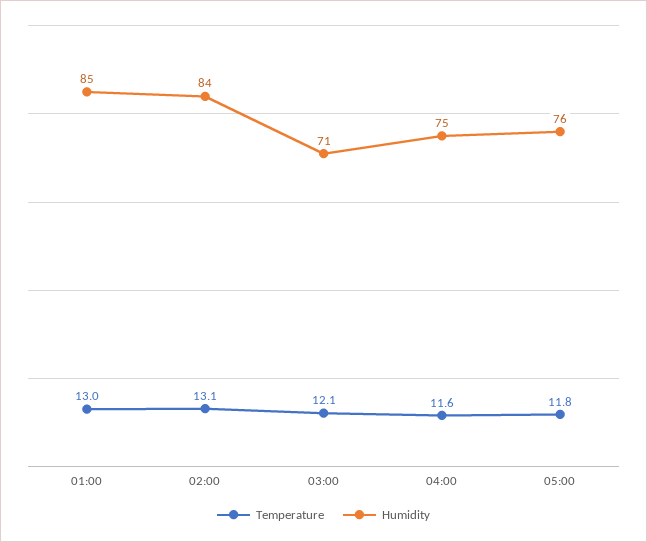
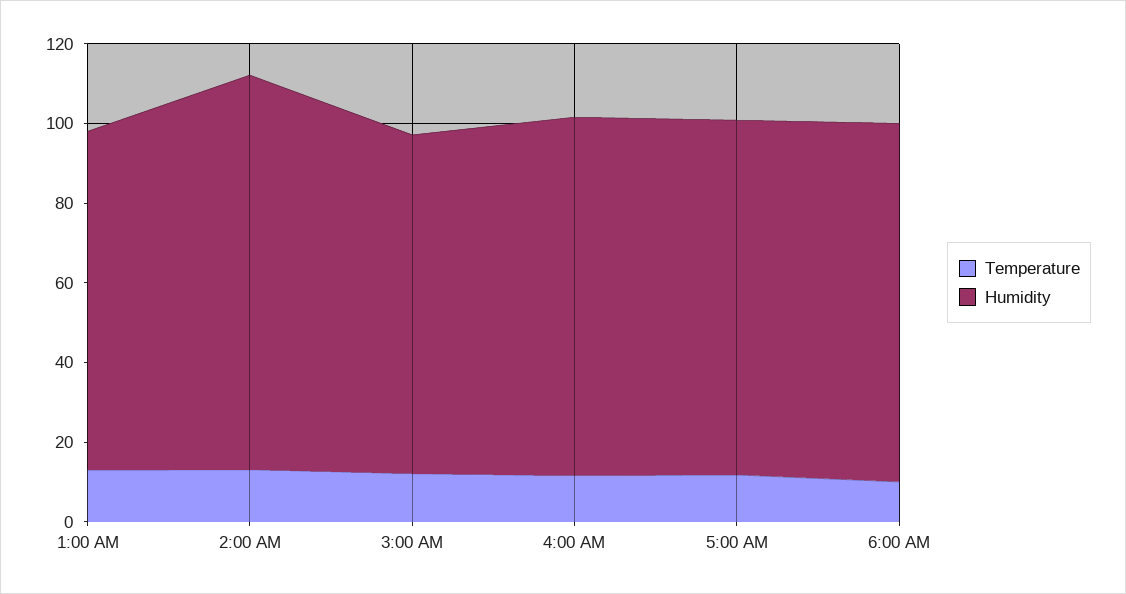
Humidity, 02:00: 84 -> 100
Humidity, 03:00: 71 -> 85
Humidity, 04:00: 75 -> 90
Humidity, 05:00: 76 -> 90
Temperature, 6:00 AM: none -> 10
Humidity, 6:00 AM: none -> 90

